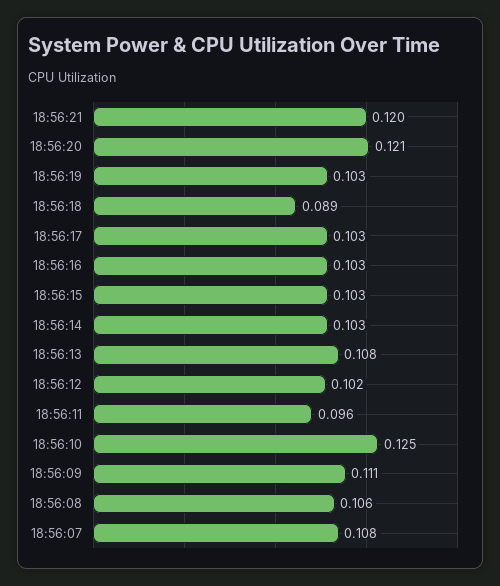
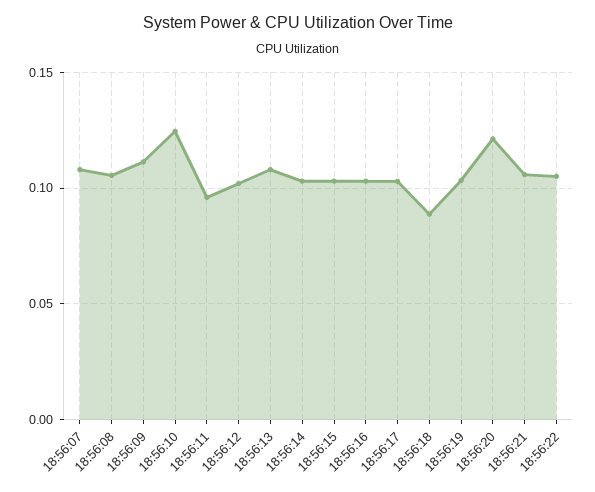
18:56:21: 0.12 -> 0.105
18:56:22: none -> 0.105

